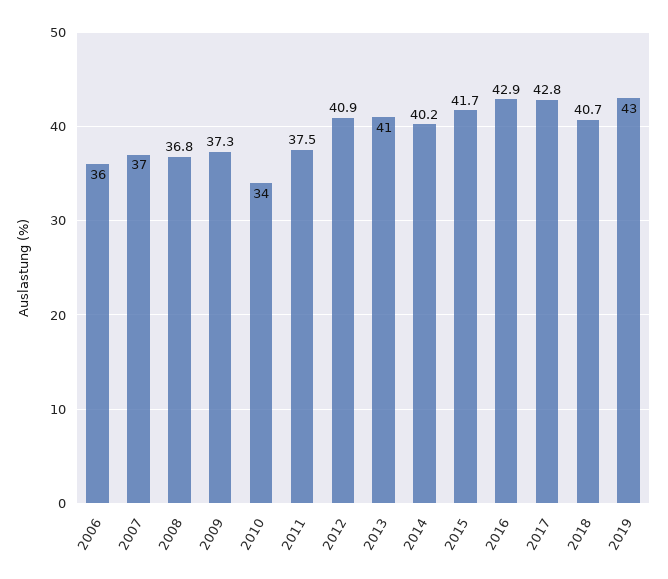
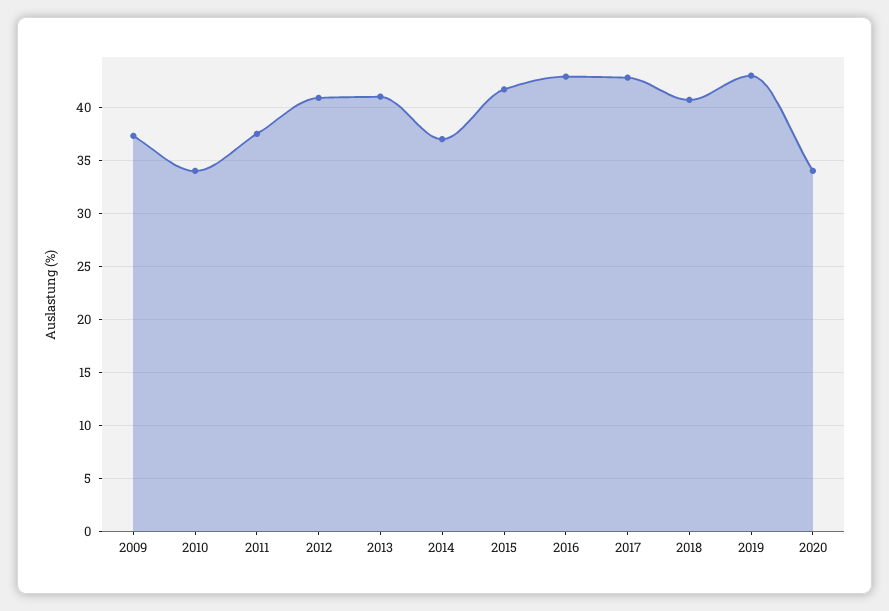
2006: 36 -> none
2007: 37 -> none
2008: 36.8 -> none
2014: 40.2 -> 37
2020: none -> 34

